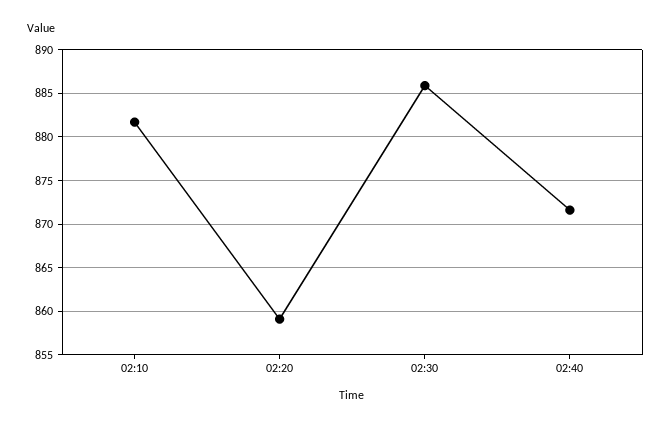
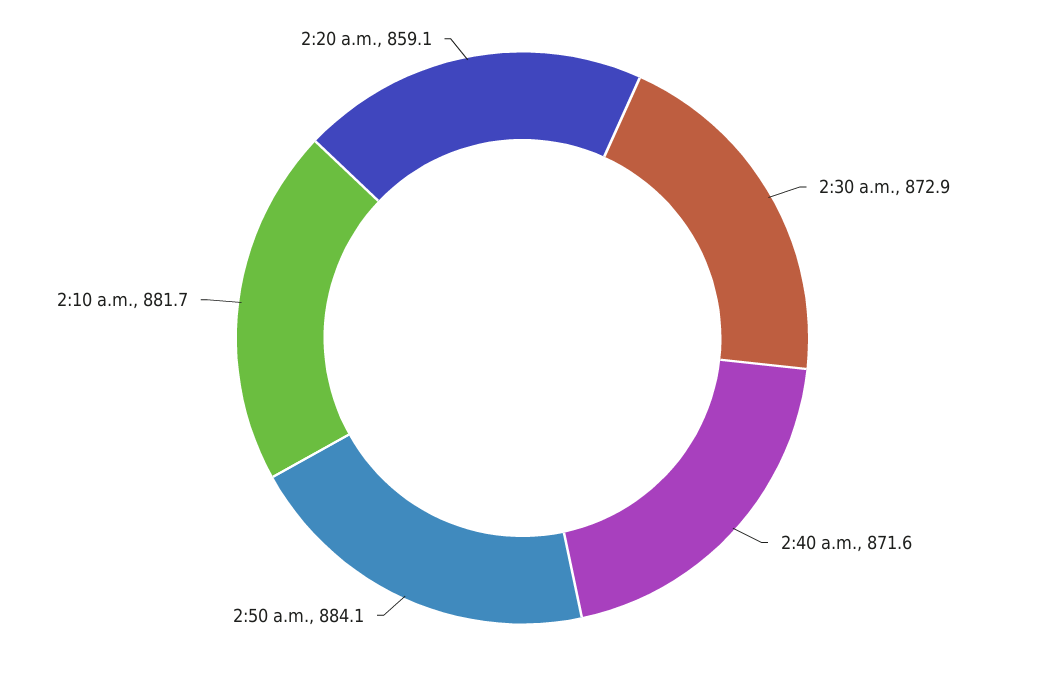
02:30: 886 -> 872.9
2:50 a.m.: none -> 884.1

